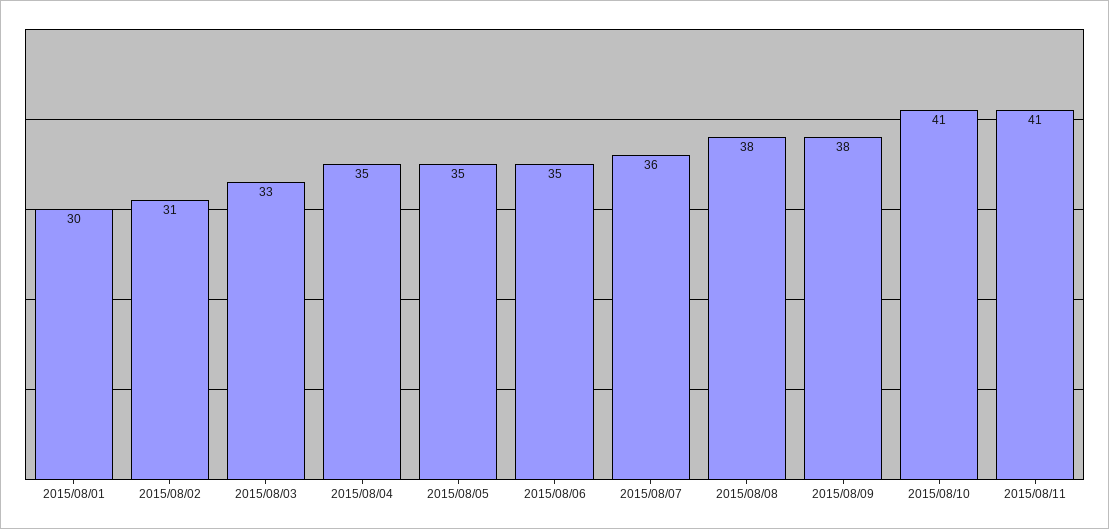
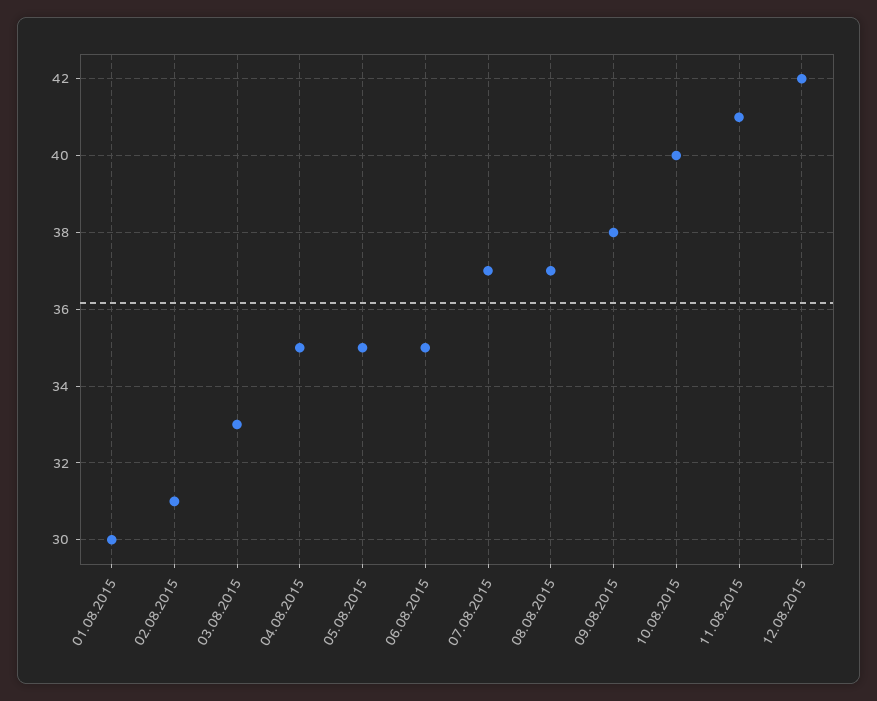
2015/08/07: 36 -> 37
2015/08/08: 38 -> 37
2015/08/10: 41 -> 40
12.08.2015: none -> 42

